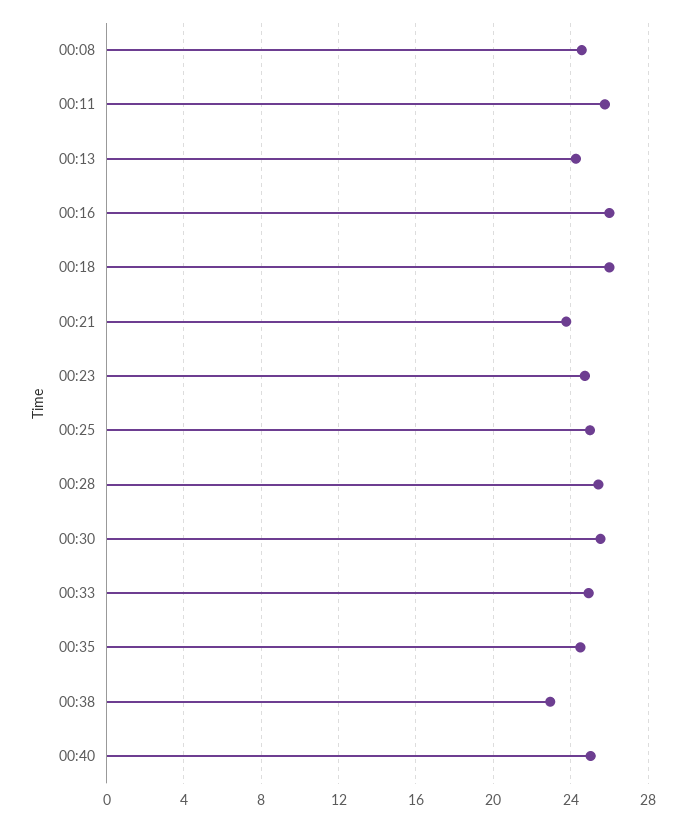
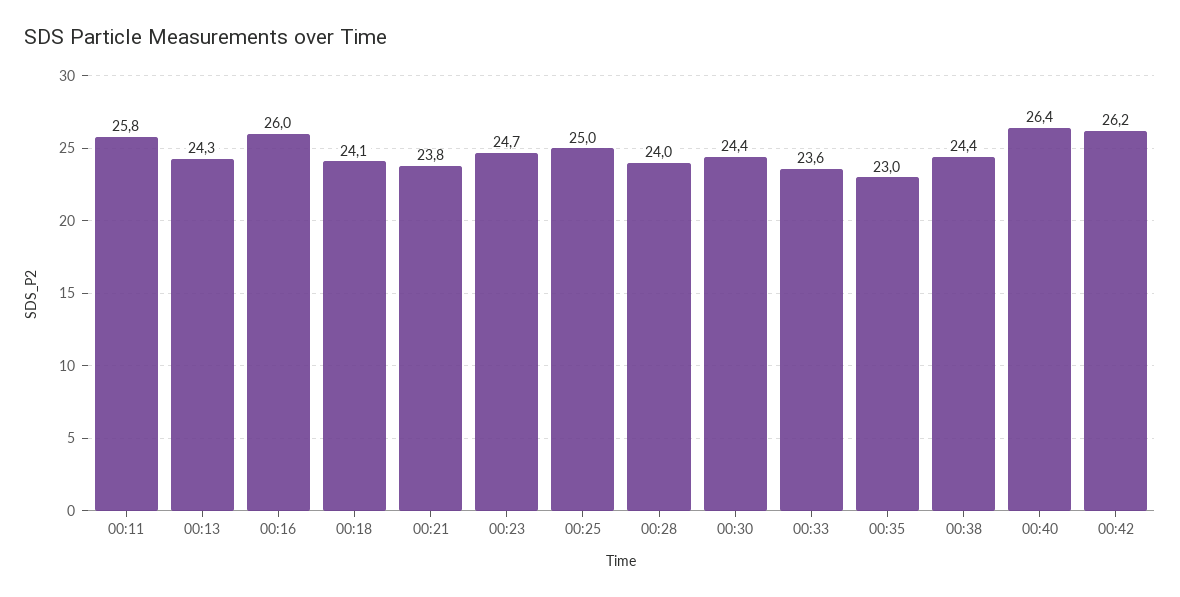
00:08: 24.5 -> none
00:18: 26 -> 24.1
00:28: 25.5 -> 24
00:30: 25.5 -> 24.4
00:33: 25 -> 23.6
00:35: 24.5 -> 23
00:38: 23 -> 24.4
00:40: 25 -> 26.4
00:42: none -> 26.2

